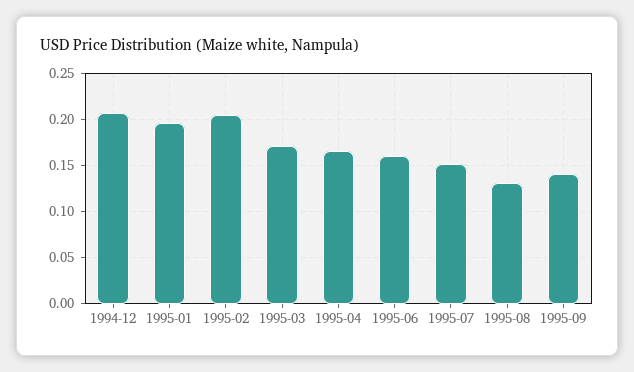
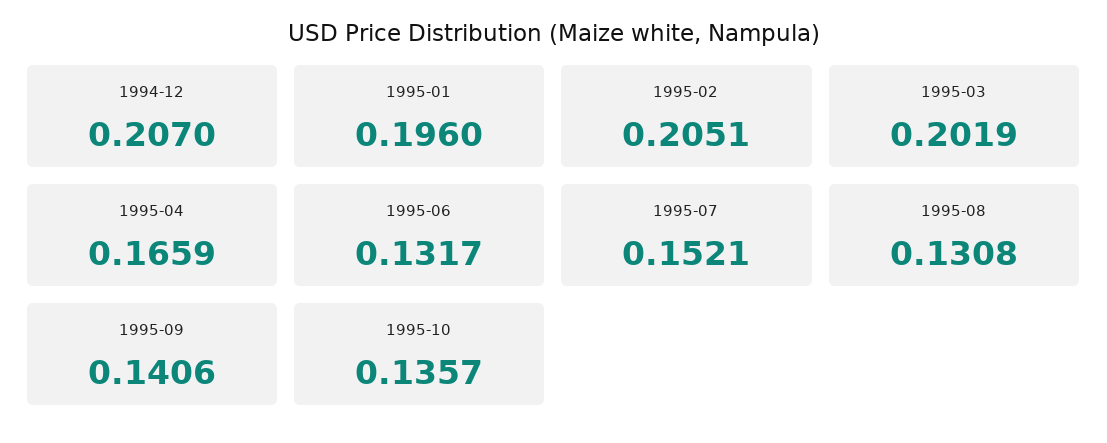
1995-03: 0.17 -> 0.2019
1995-06: 0.16 -> 0.1317
1995-10: none -> 0.1357

